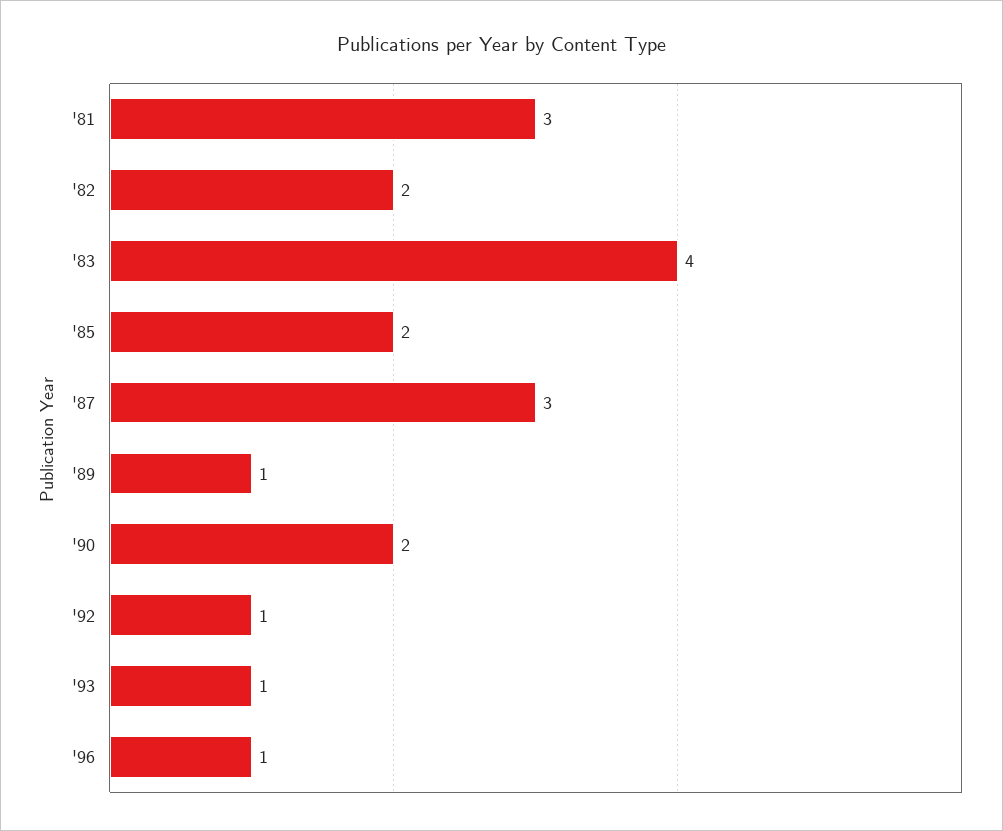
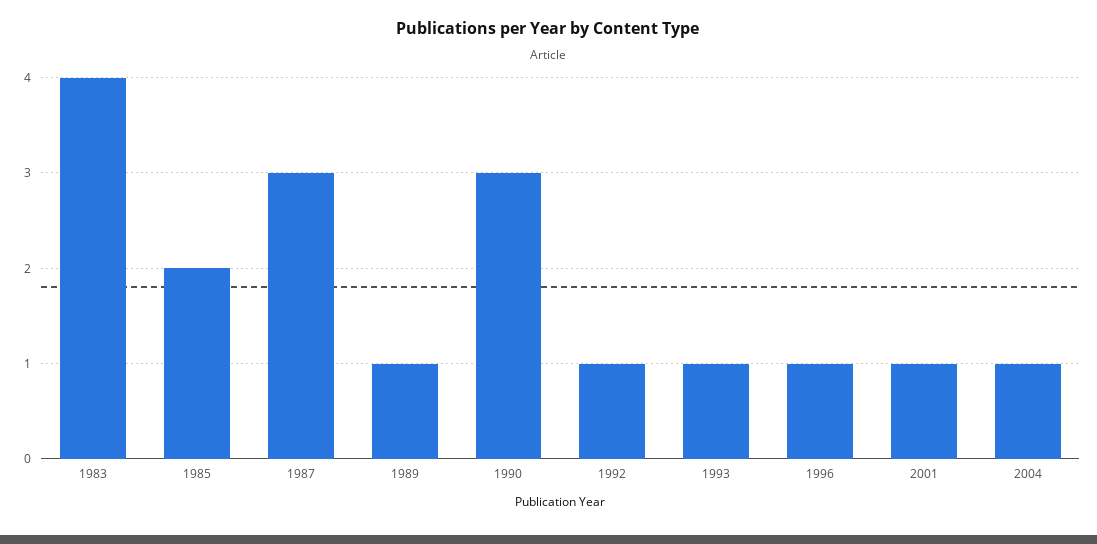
'81: 3 -> none
'82: 2 -> none
'90: 2 -> 3
2001: none -> 1
2004: none -> 1

